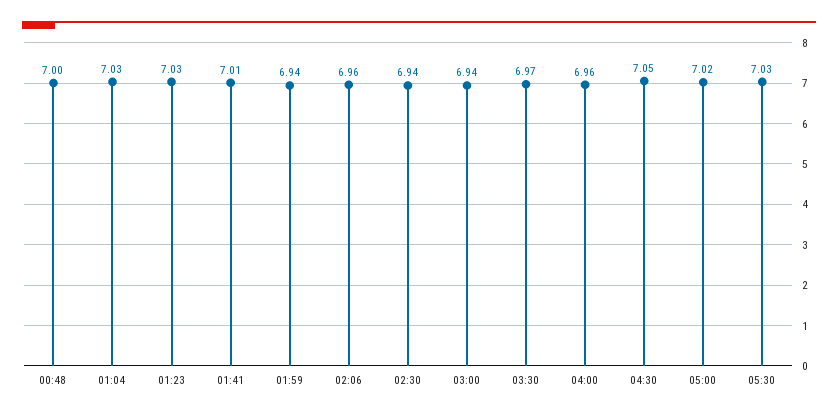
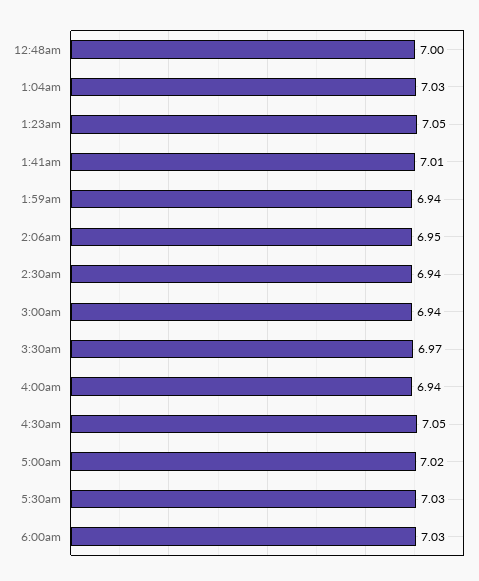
01:23: 7.03 -> 7.05
02:06: 6.96 -> 6.95
04:00: 6.96 -> 6.94
6:00am: none -> 7.03

